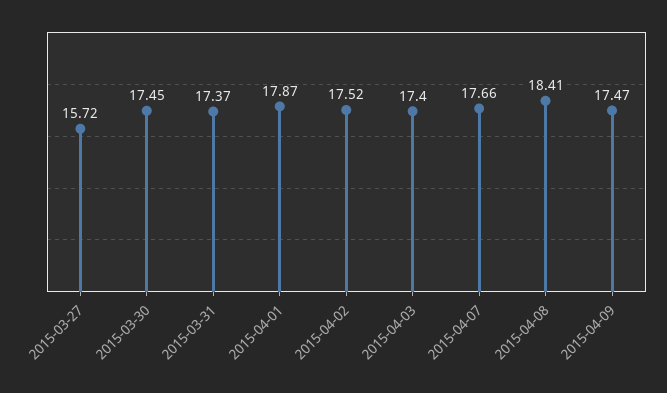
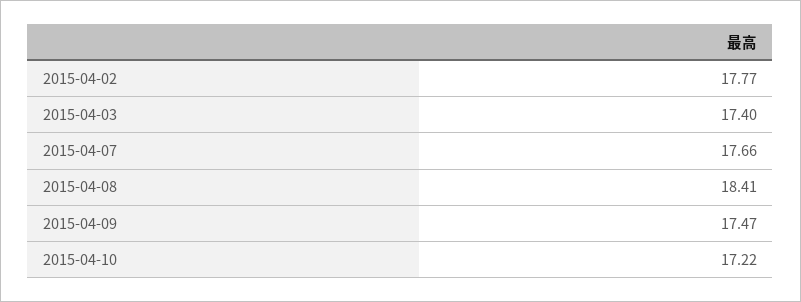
2015-03-27: 15.72 -> none
2015-03-30: 17.45 -> none
2015-03-31: 17.37 -> none
2015-04-01: 17.87 -> none
2015-04-02: 17.52 -> 17.77
2015-04-10: none -> 17.22

